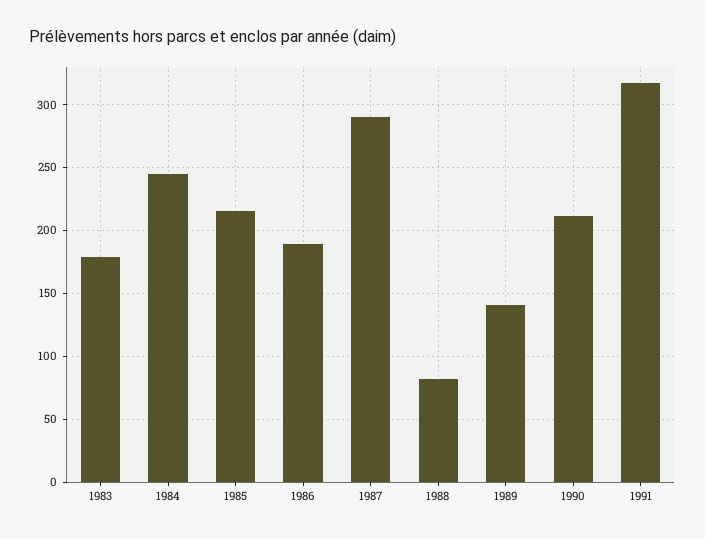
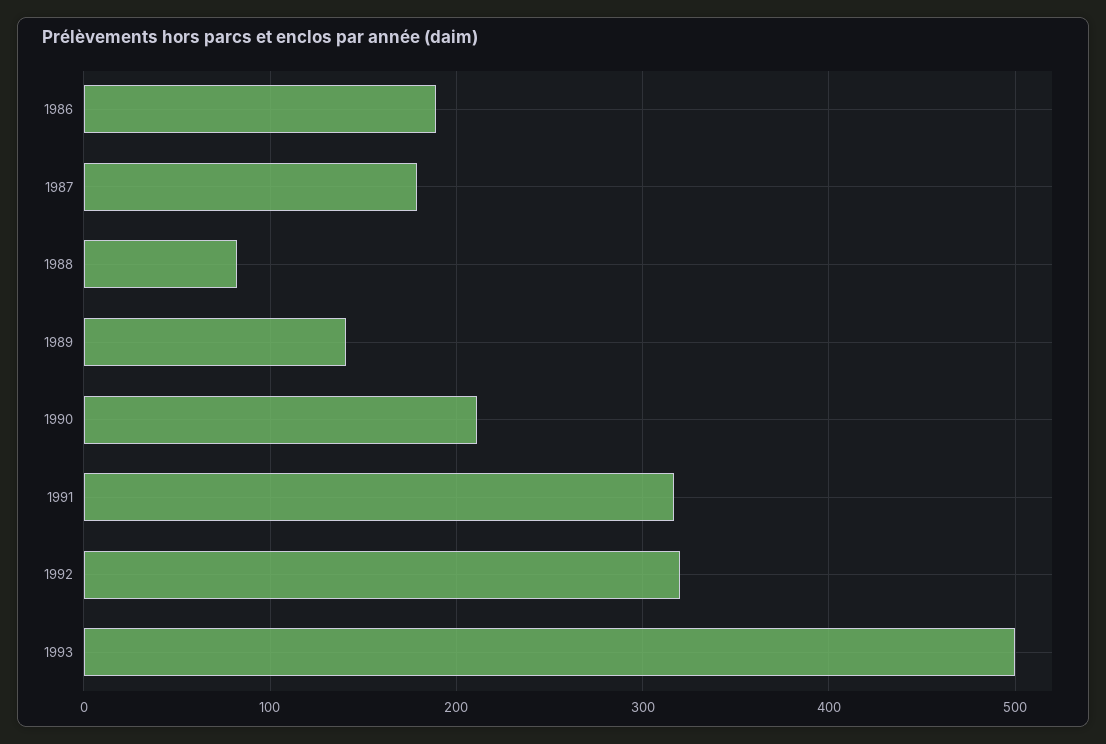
1983: 180 -> none
1984: 245 -> none
1985: 215 -> none
1987: 290 -> 180
1992: none -> 320
1993: none -> 500

